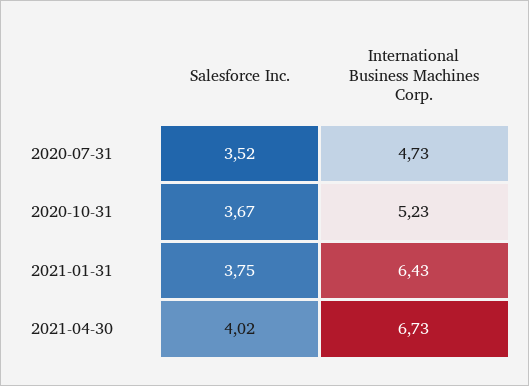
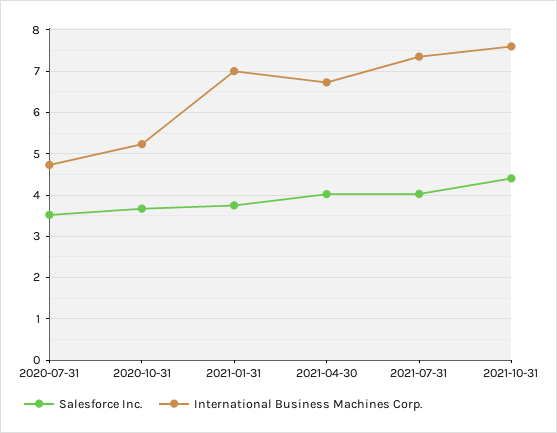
International Business Machines Corp., 2021-01-31: 6.43 -> 7
Salesforce Inc., 2021-07-31: none -> 4
International Business Machines Corp., 2021-07-31: none -> 7.4
Salesforce Inc., 2021-10-31: none -> 4.4
International Business Machines Corp., 2021-10-31: none -> 7.6

